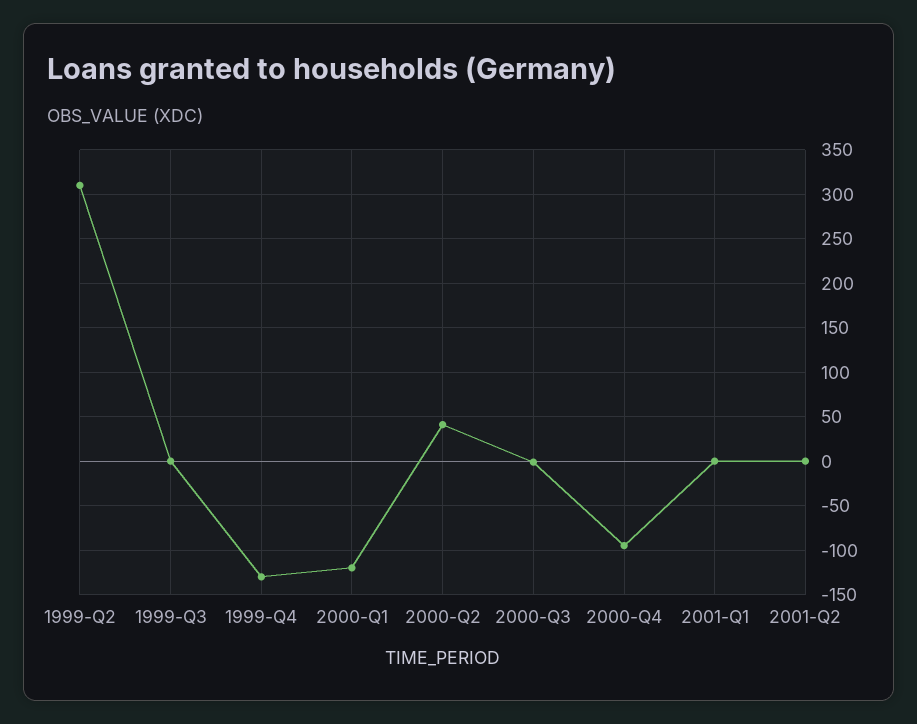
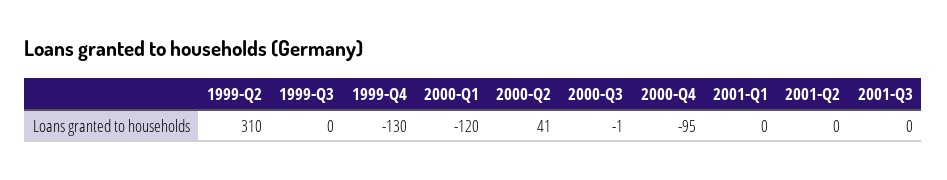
2001-Q3: none -> 0

